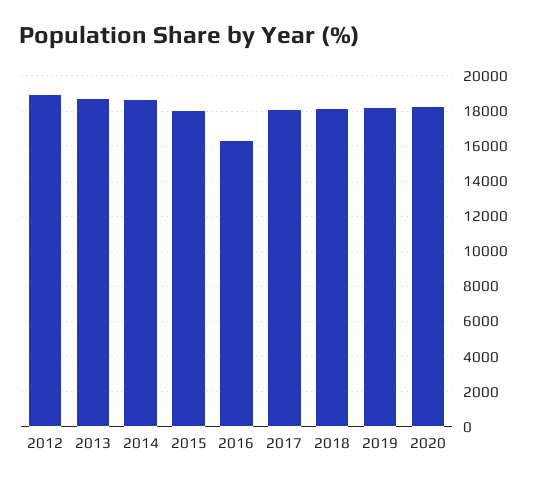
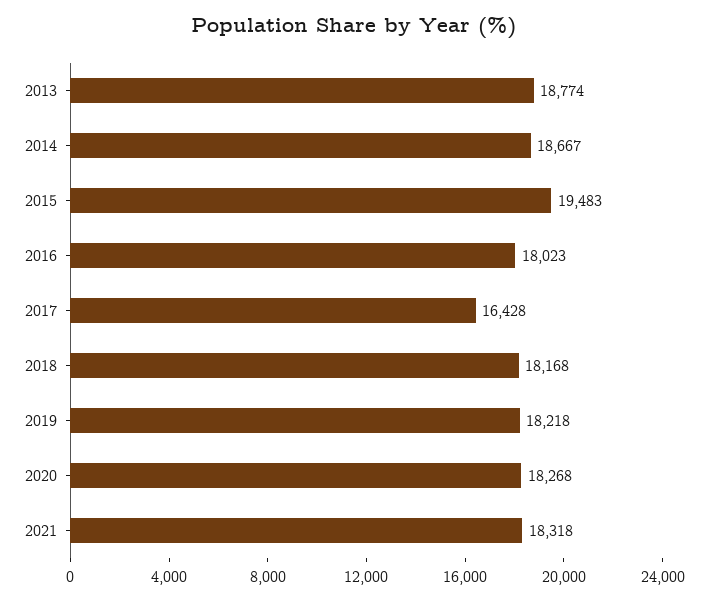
2012: 19000 -> none
2015: 18000 -> 19483
2016: 16500 -> 18023
2017: 18000 -> 16428
2021: none -> 18318

